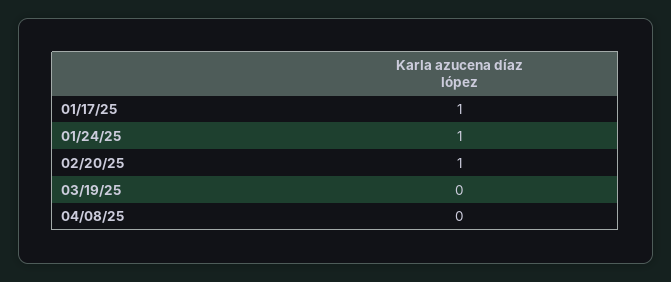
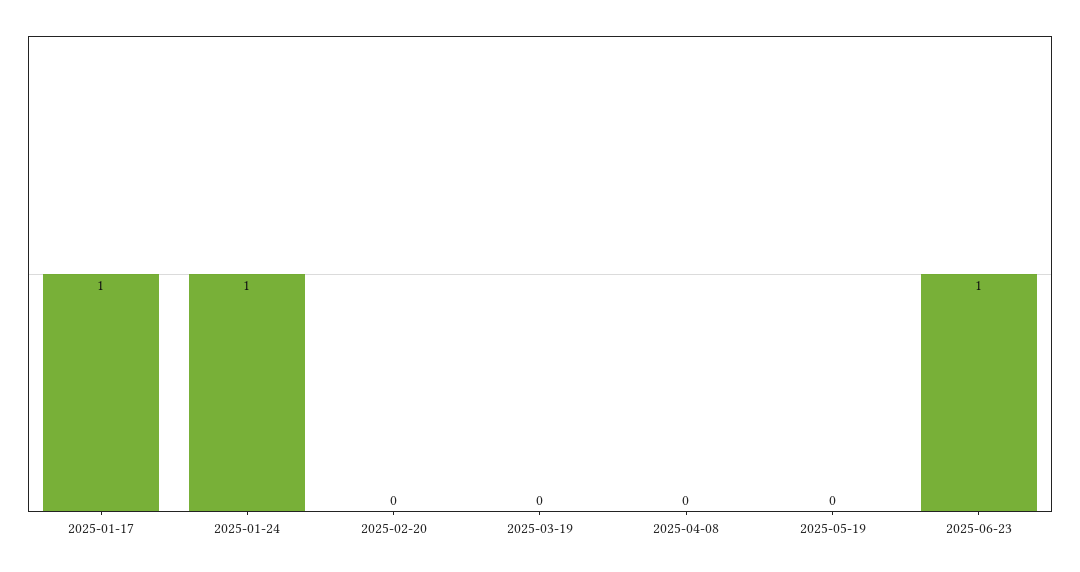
02/20/25: 1 -> 0
2025-05-19: none -> 0
2025-06-23: none -> 1

